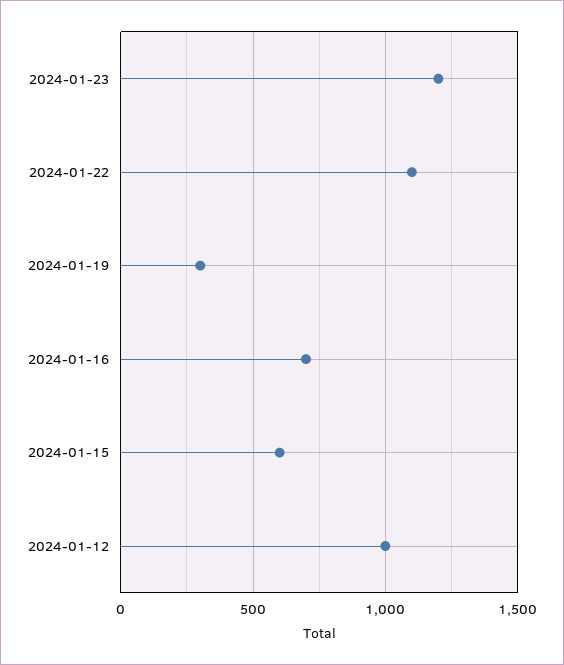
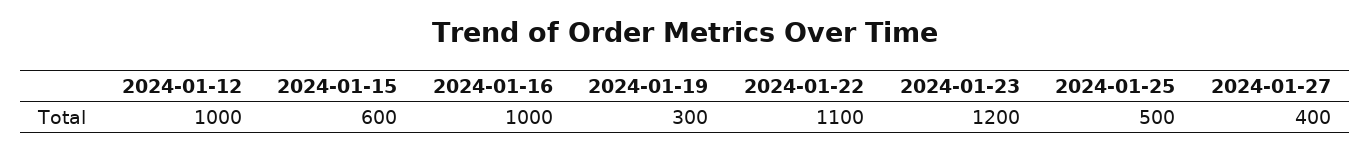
2024-01-16: 700 -> 1000
2024-01-25: none -> 500
2024-01-27: none -> 400

